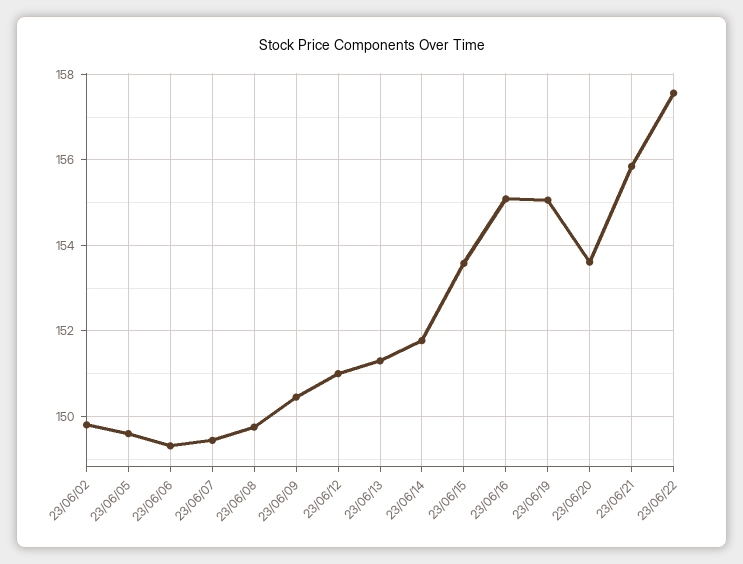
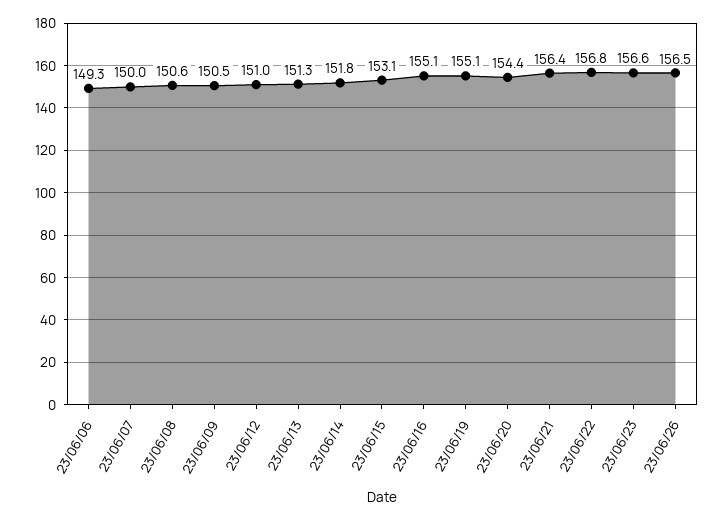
23/06/02: 149.8 -> none
23/06/05: 149.6 -> none
23/06/07: 149.4 -> 150
23/06/08: 149.8 -> 150.6
23/06/15: 153.6 -> 153.1
23/06/20: 153.6 -> 154.4
23/06/21: 155.8 -> 156.4
23/06/22: 157.6 -> 156.8
23/06/23: none -> 156.6
23/06/26: none -> 156.5

